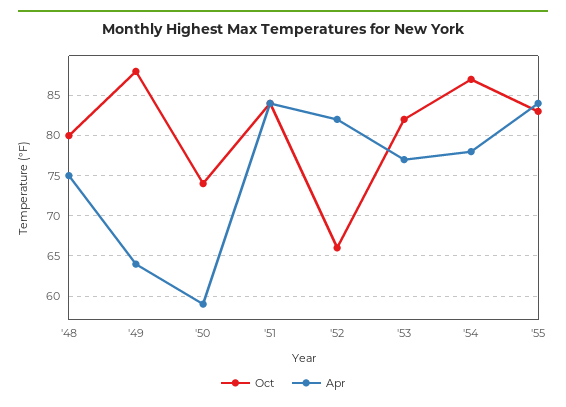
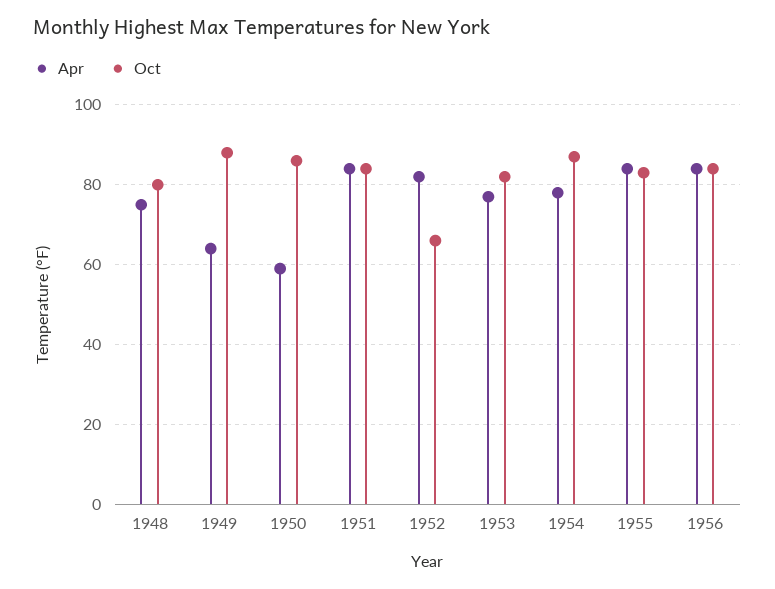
Oct, '50: 74 -> 85
Apr, 1956: none -> 85
Oct, 1956: none -> 85

